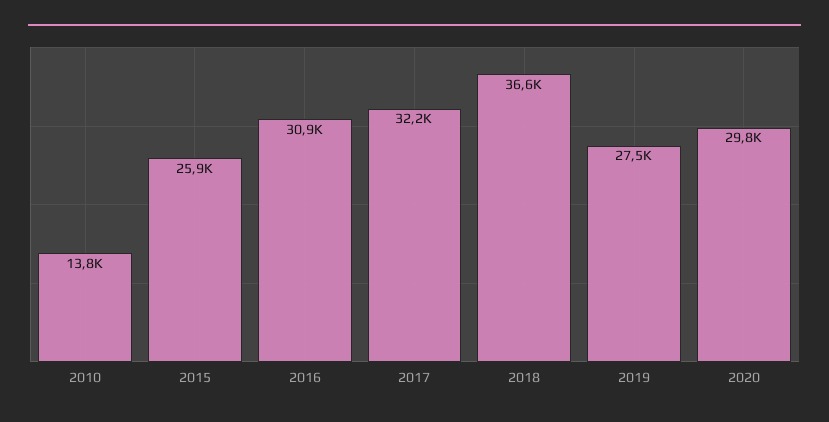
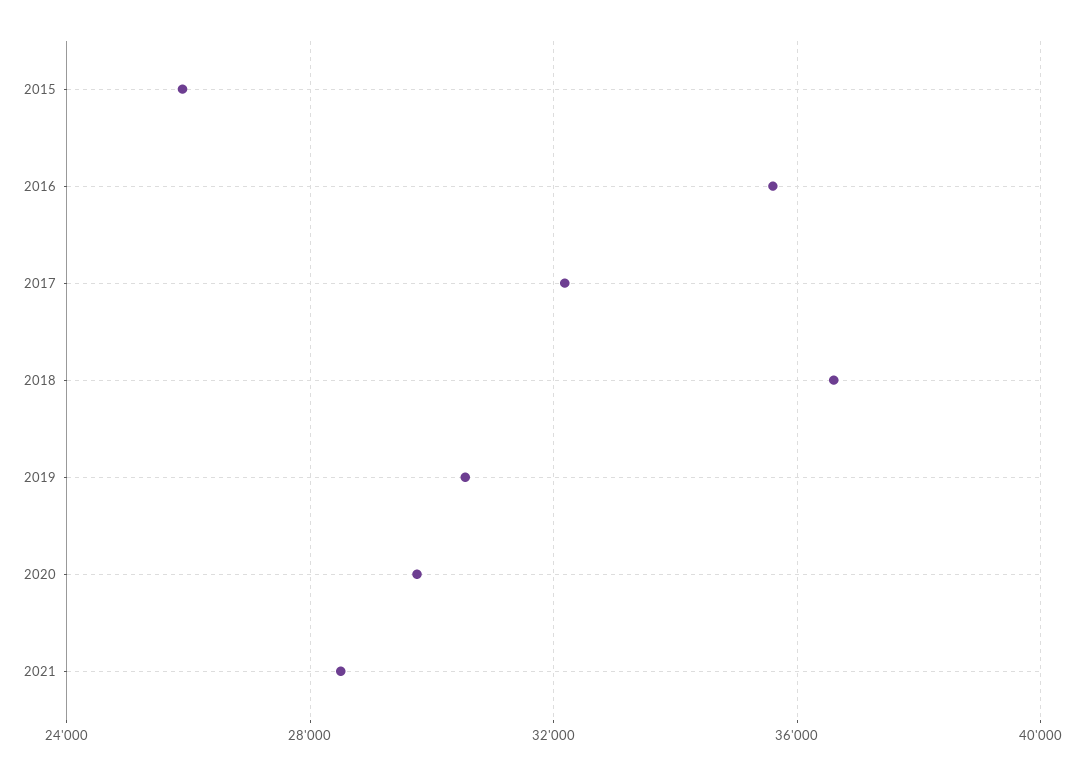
2010: 13800 -> none
2016: 30900 -> 35500
2019: 27500 -> 30500
2021: none -> 28500

